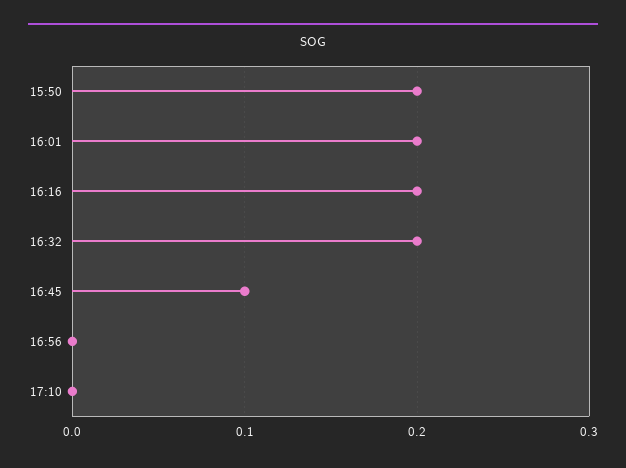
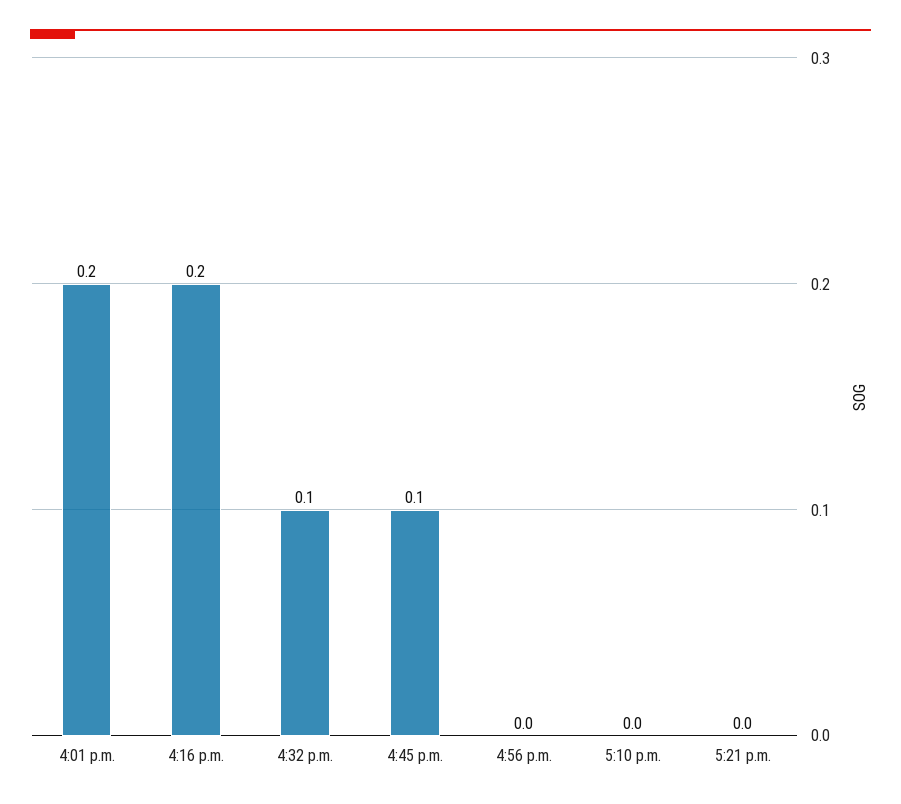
15:50: 0.2 -> none
16:32: 0.2 -> 0.1
5:21 p.m.: none -> 0

